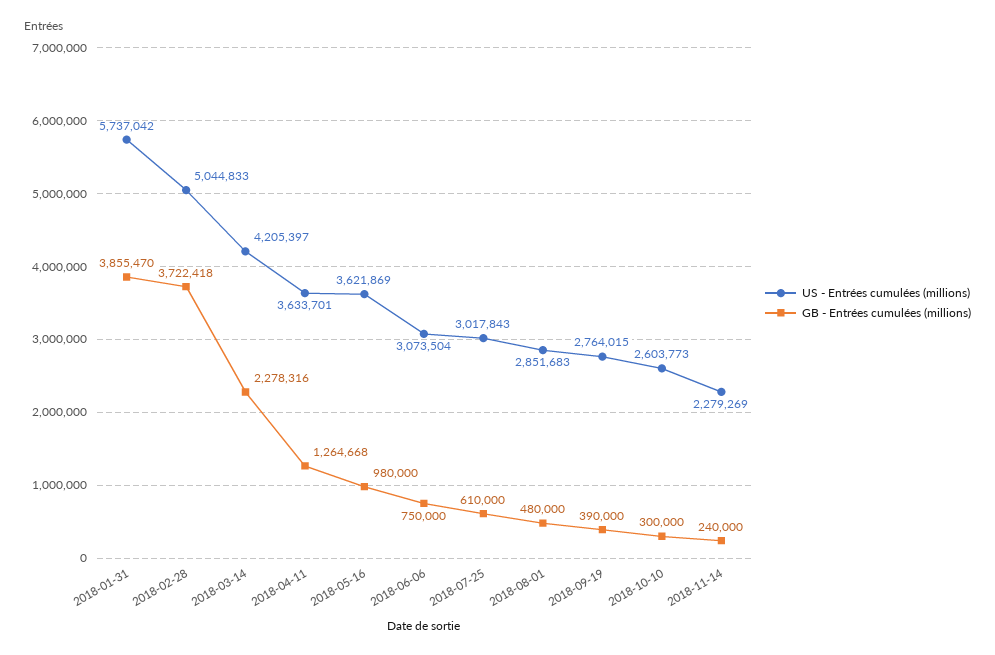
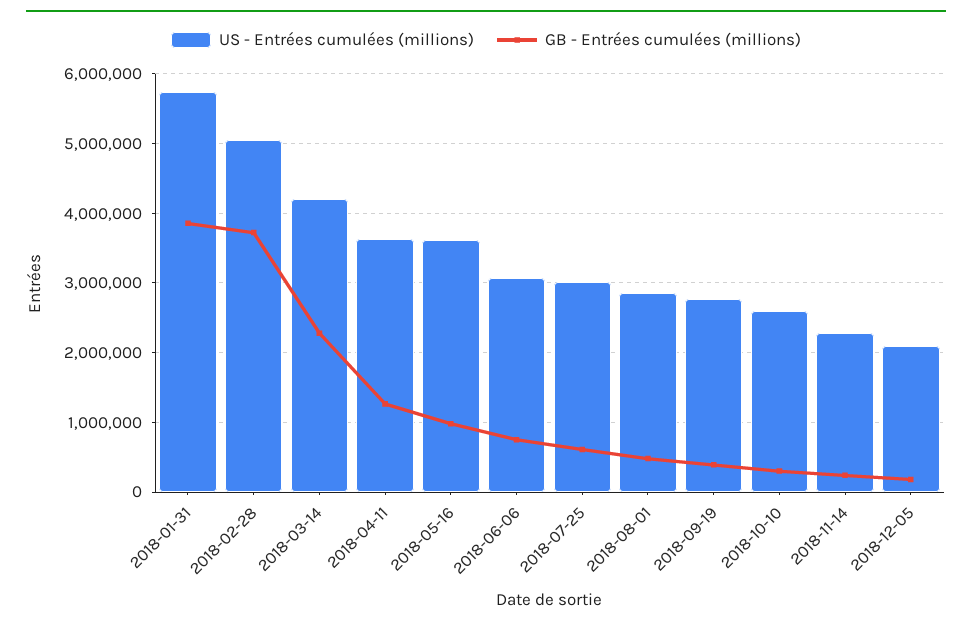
US - Entrées cumulées (millions), 2018-12-05: none -> 2100000
GB - Entrées cumulées (millions), 2018-12-05: none -> 200000

